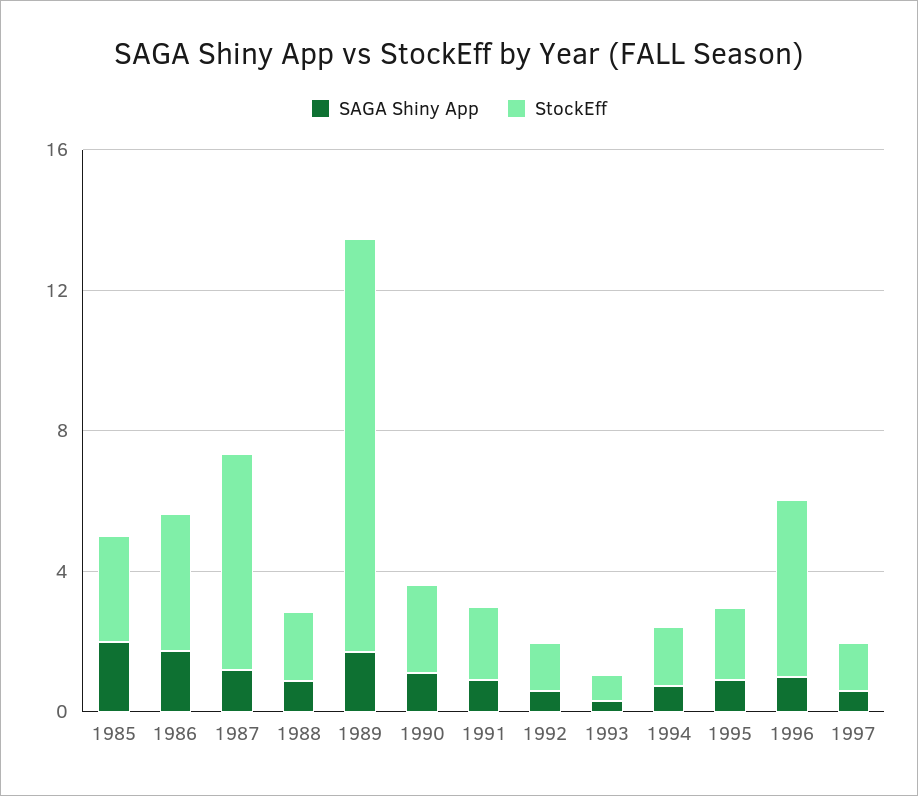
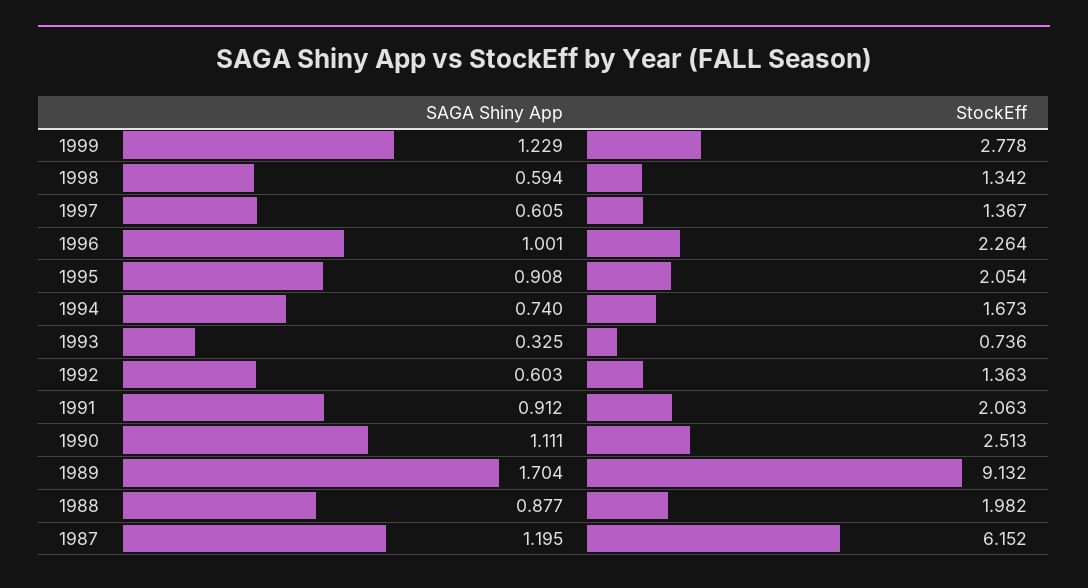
SAGA Shiny App, 1985: 2 -> none
StockEff, 1985: 3 -> none
SAGA Shiny App, 1986: 2 -> none
StockEff, 1986: 4 -> none
StockEff, 1989: 12 -> 9.132
StockEff, 1996: 5 -> 2.264
SAGA Shiny App, 1999: none -> 1.229
StockEff, 1999: none -> 2.778
SAGA Shiny App, 1998: none -> 0.594
StockEff, 1998: none -> 1.342

